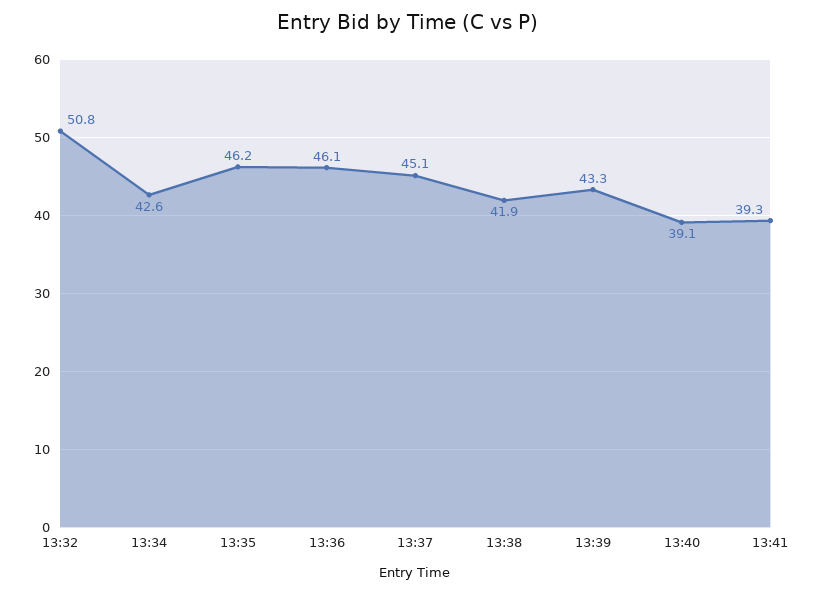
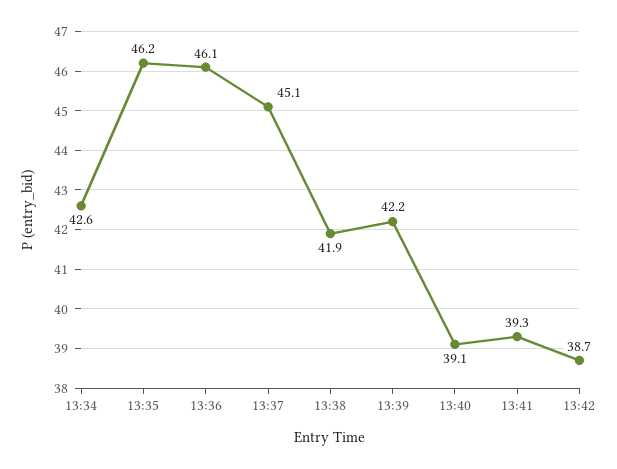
13:32: 50.8 -> none
13:39: 43.3 -> 42.2
13:42: none -> 38.7

